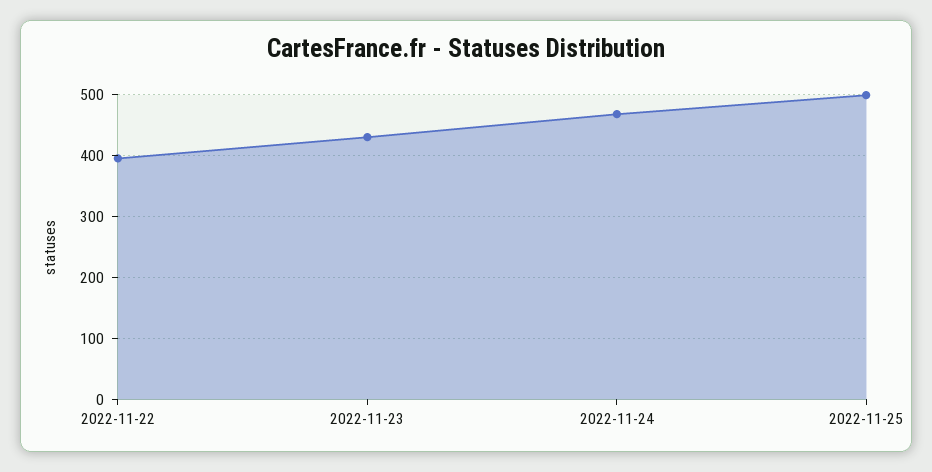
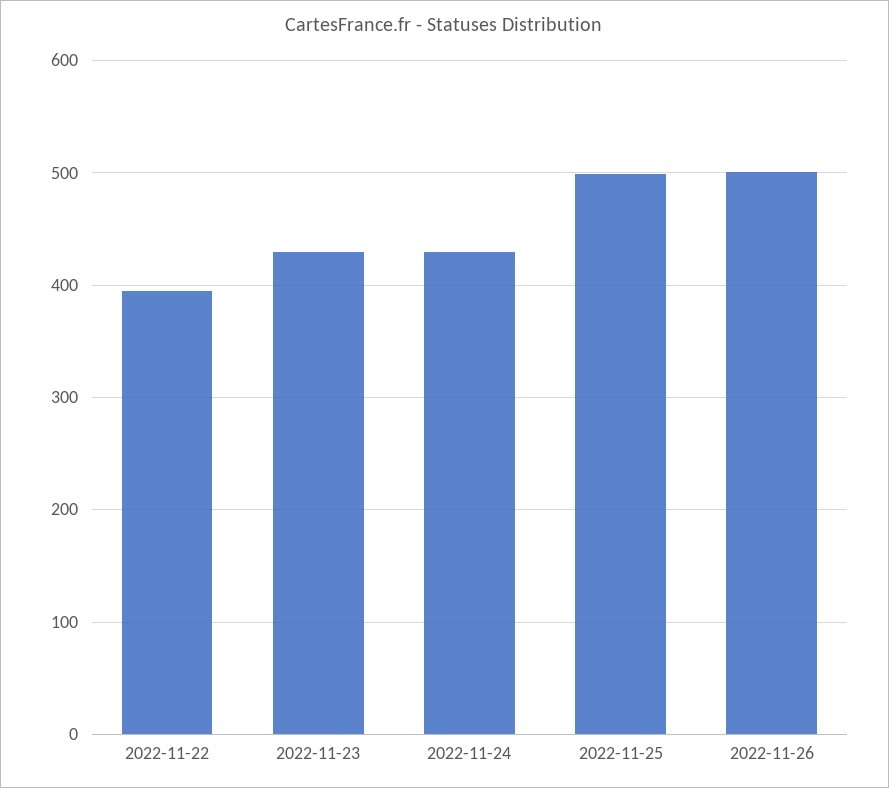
2022-11-24: 470 -> 430
2022-11-26: none -> 500

